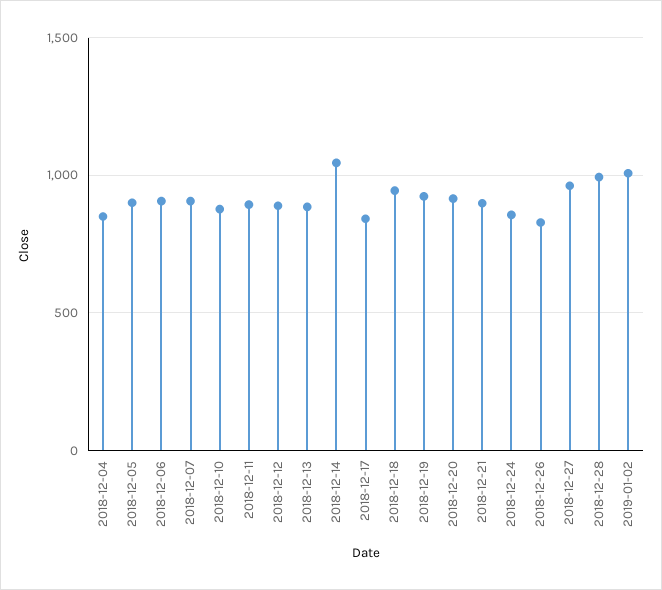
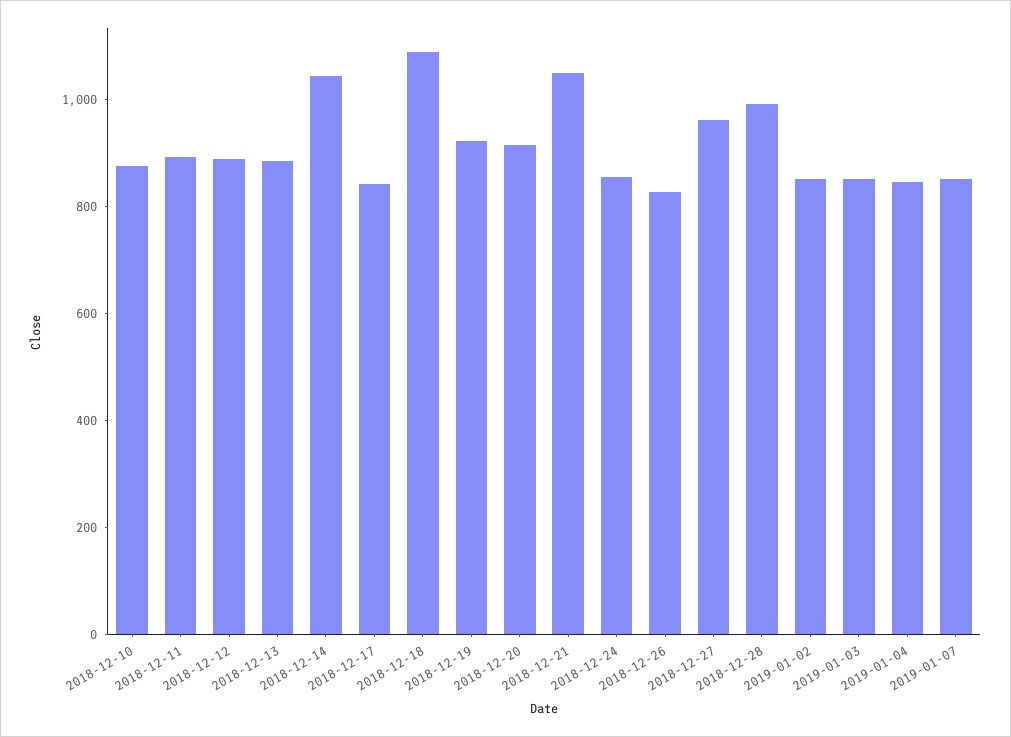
2018-12-04: 850 -> none
2018-12-05: 900 -> none
2018-12-06: 900 -> none
2018-12-07: 900 -> none
2018-12-18: 950 -> 1100
2018-12-21: 900 -> 1050
2019-01-02: 1000 -> 850
2019-01-03: none -> 850
2019-01-04: none -> 850
2019-01-07: none -> 850

